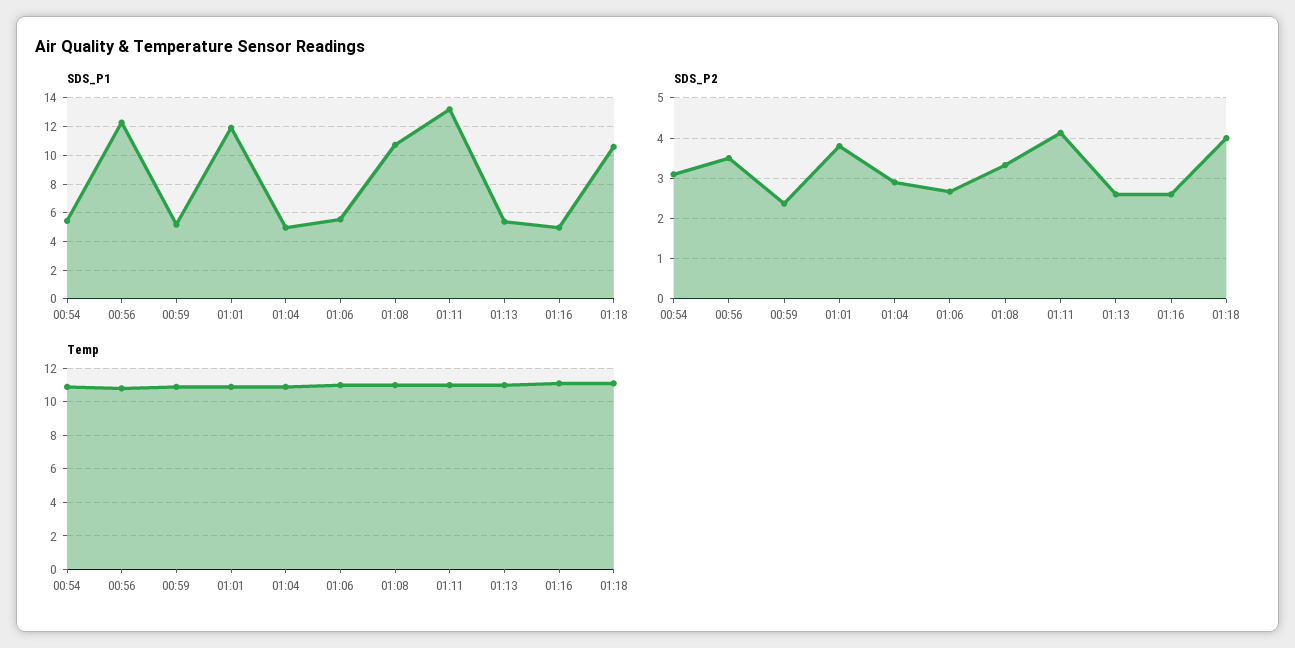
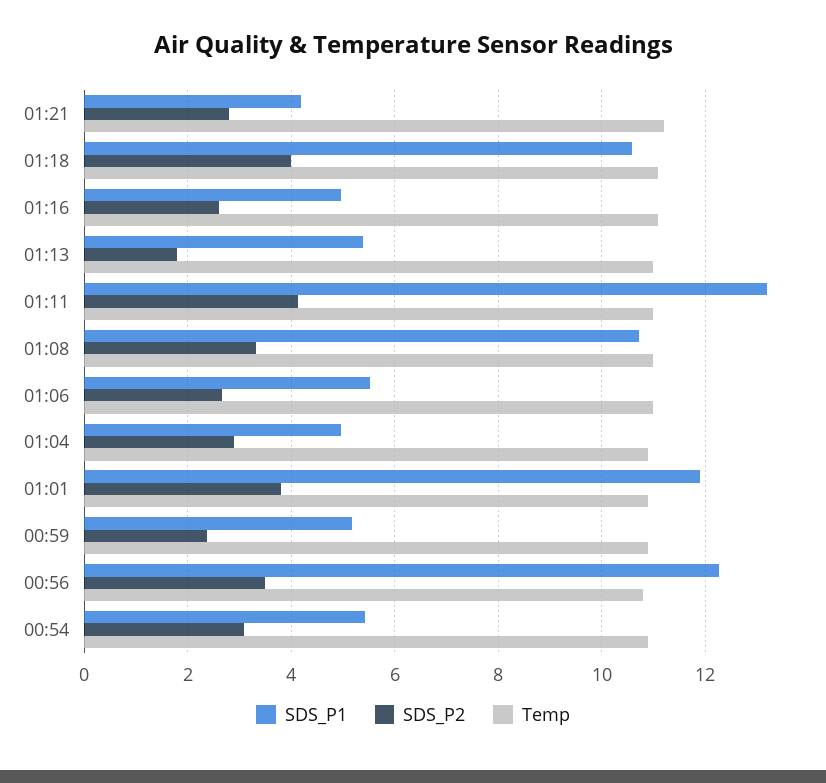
SDS_P2, 01:13: 2.6 -> 1.8
SDS_P1, 01:21: none -> 4.2
SDS_P2, 01:21: none -> 2.8
Temp, 01:21: none -> 11.2

